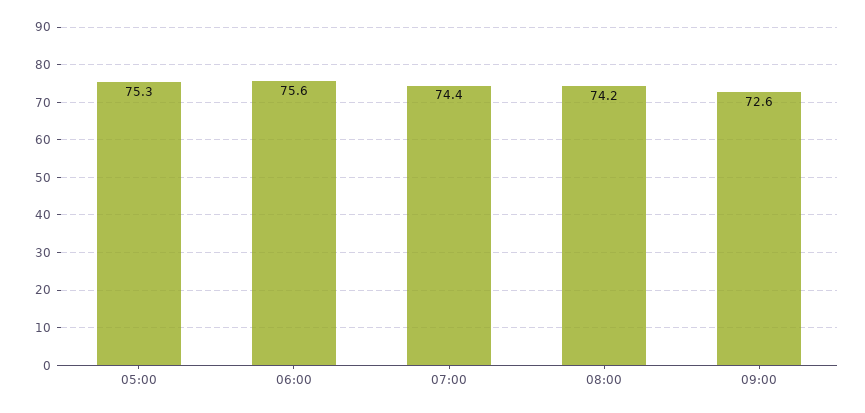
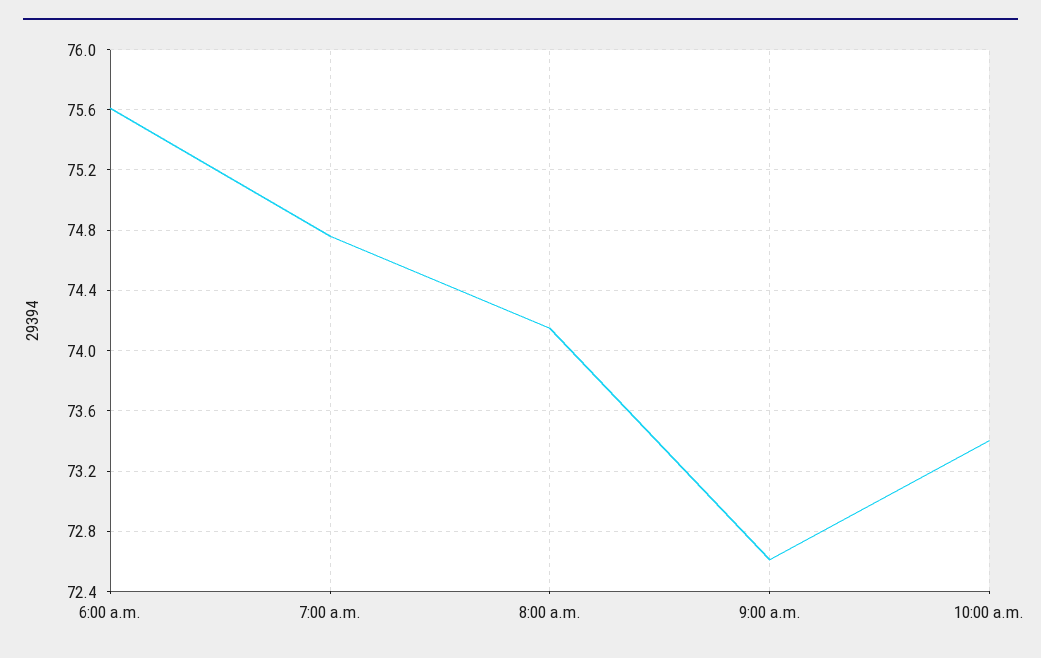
05:00: 75.3 -> none
07:00: 74.4 -> 74.75
10:00 a.m.: none -> 73.4

